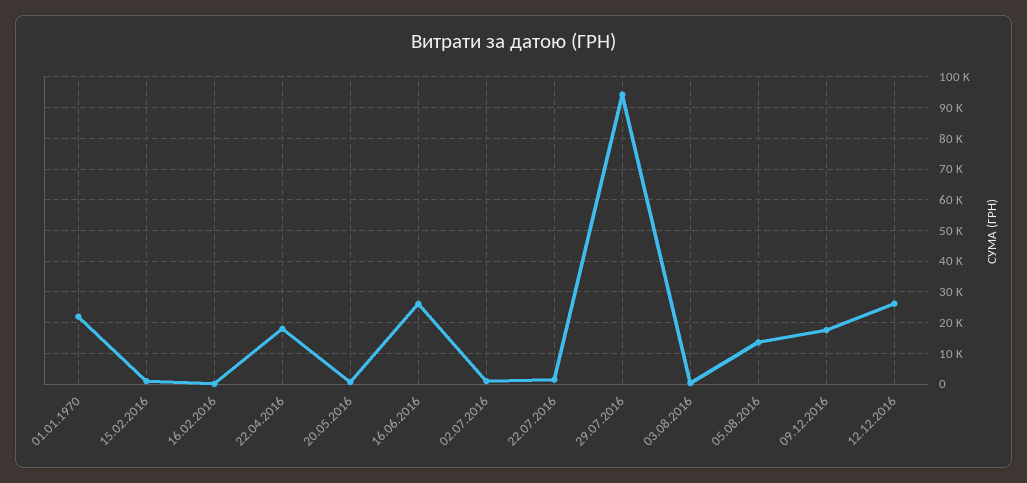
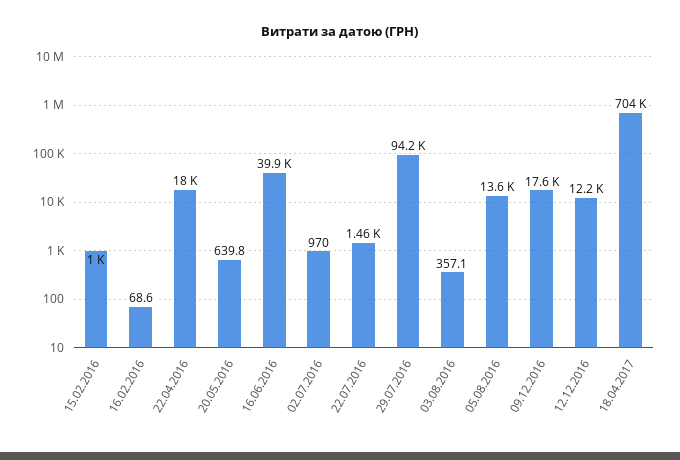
01.01.1970: 22000 -> none
16.06.2016: 26000 -> 39900
12.12.2016: 26000 -> 12200
18.04.2017: none -> 704000

